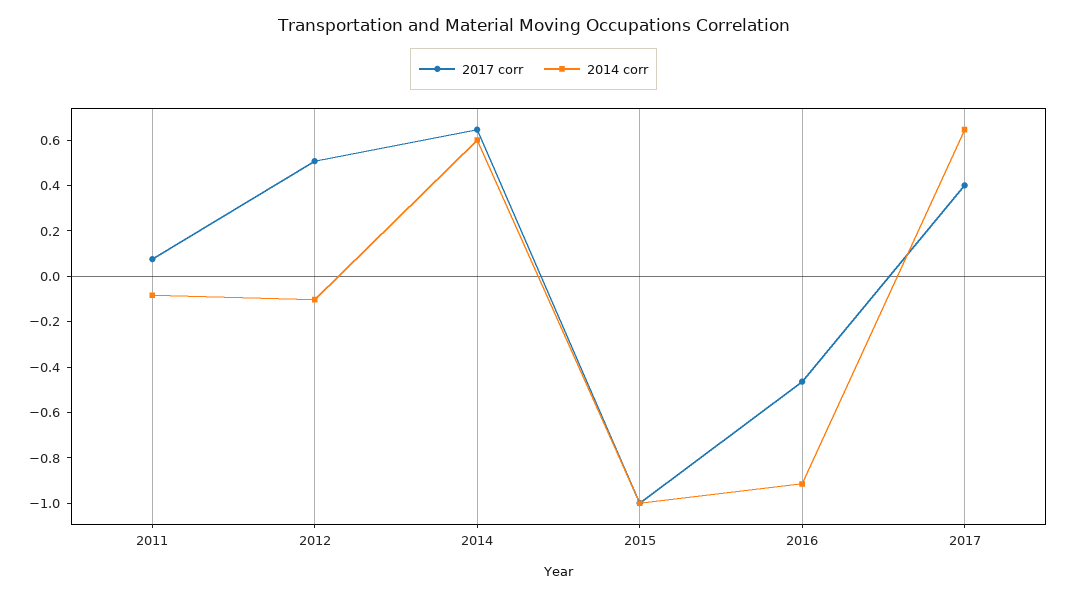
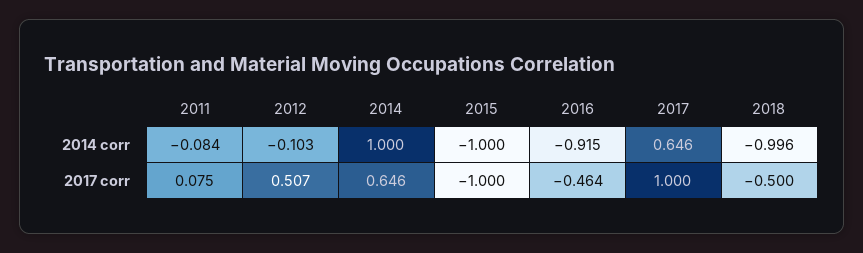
2014 corr, 2014: 0.6 -> 1
2017 corr, 2017: 0.4 -> 1
2014 corr, 2018: none -> -0.996
2017 corr, 2018: none -> -0.5

